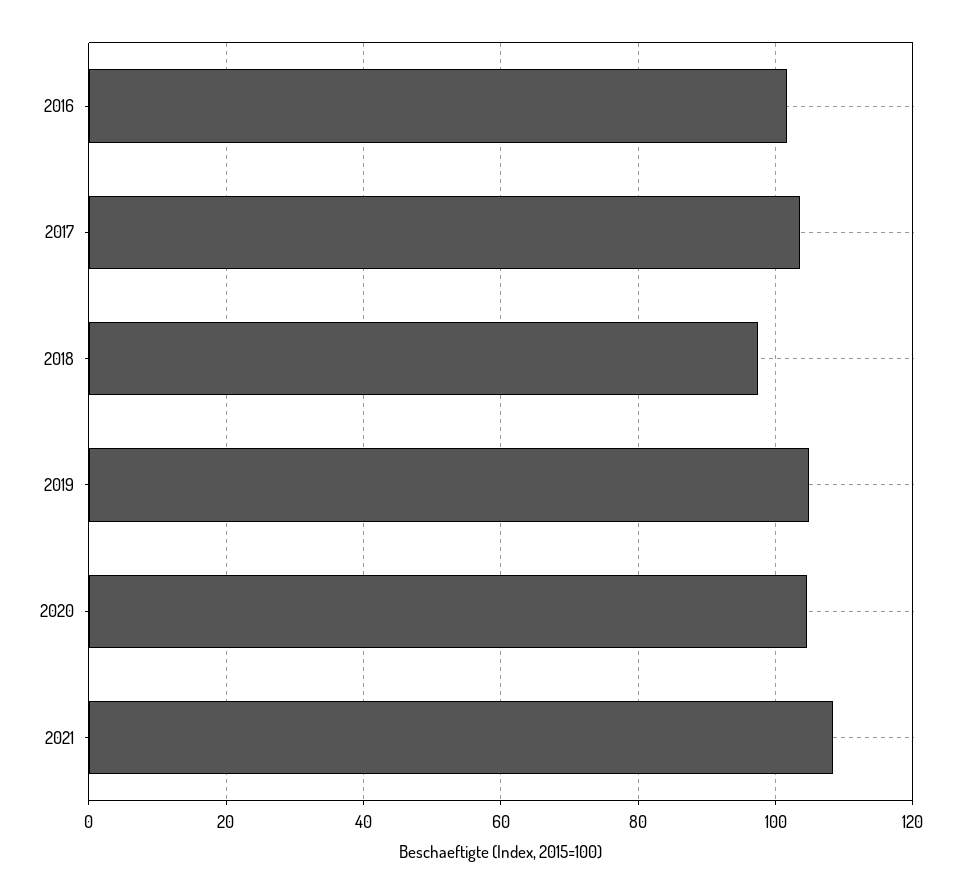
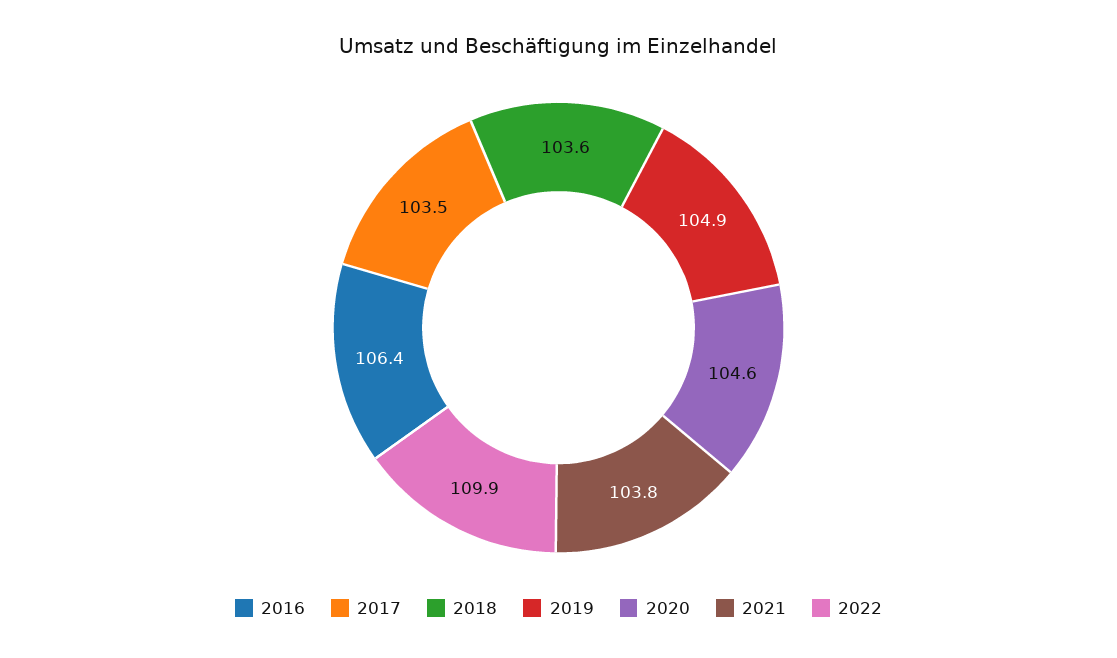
2016: 102 -> 106.4
2018: 98 -> 103.6
2021: 108 -> 103.8
2022: none -> 109.9

